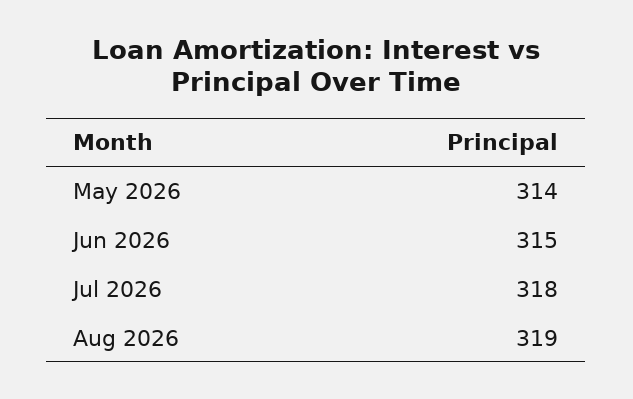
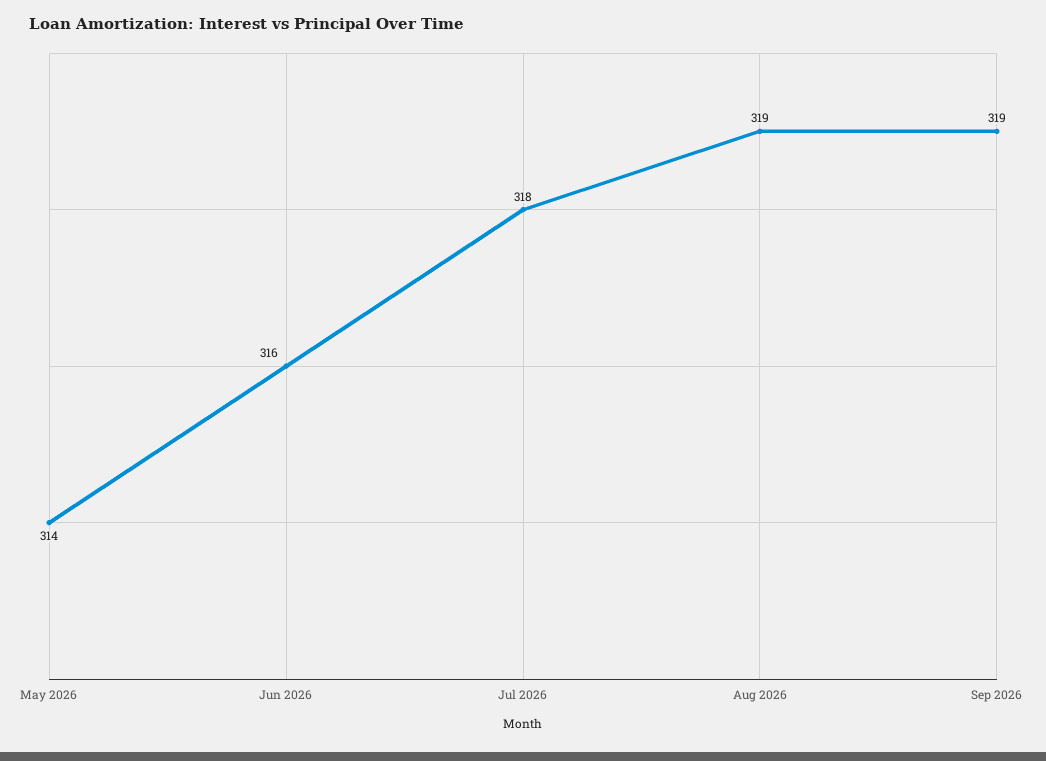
Jun 2026: 315 -> 316
Sep 2026: none -> 319

